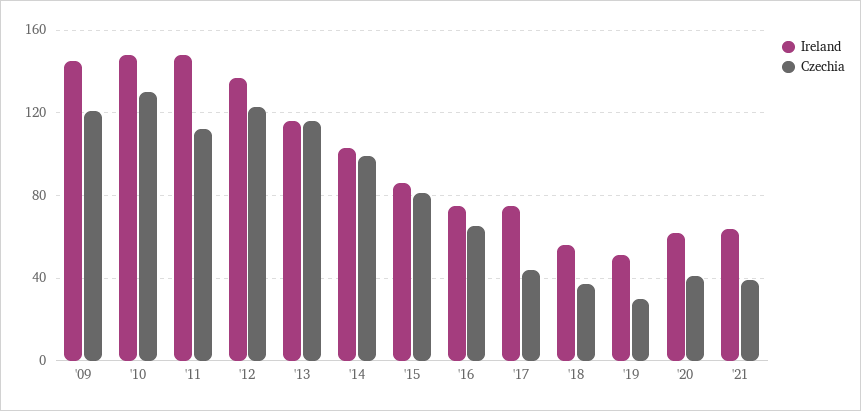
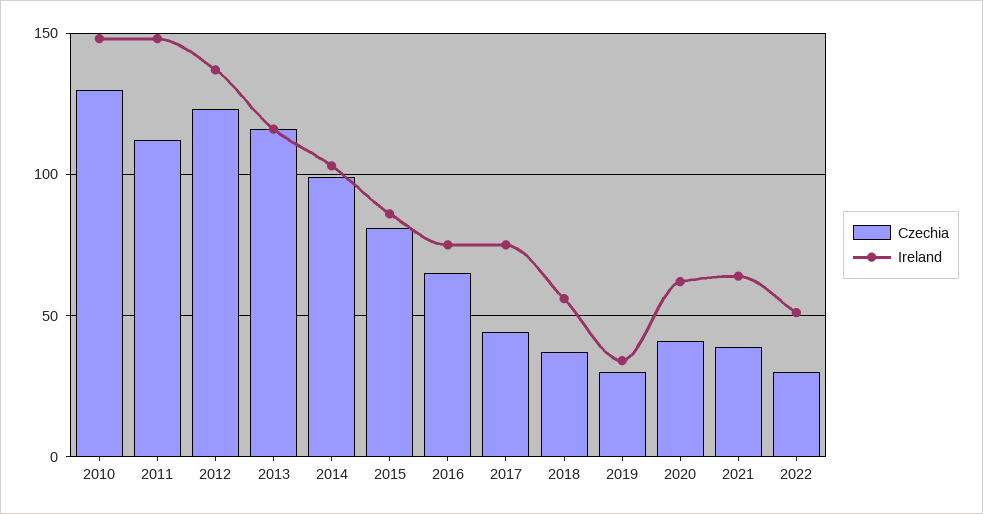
Ireland, '09: 145 -> none
Czechia, '09: 120 -> none
Ireland, '19: 50 -> 35
Czechia, 2022: none -> 30
Ireland, 2022: none -> 50

